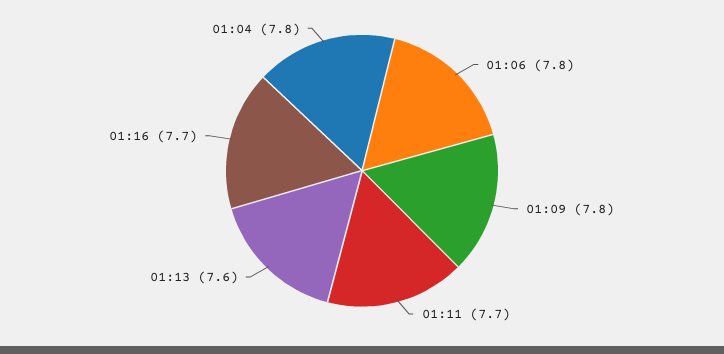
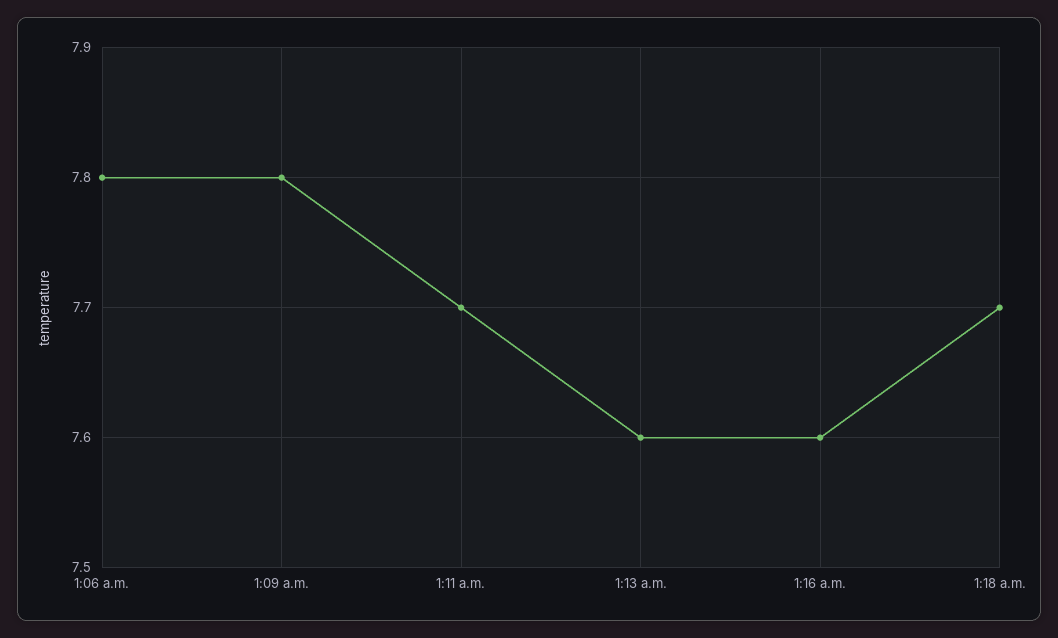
01:16: 7.7 -> 7.6
01:04: 7.8 -> none
1:18 a.m.: none -> 7.7

